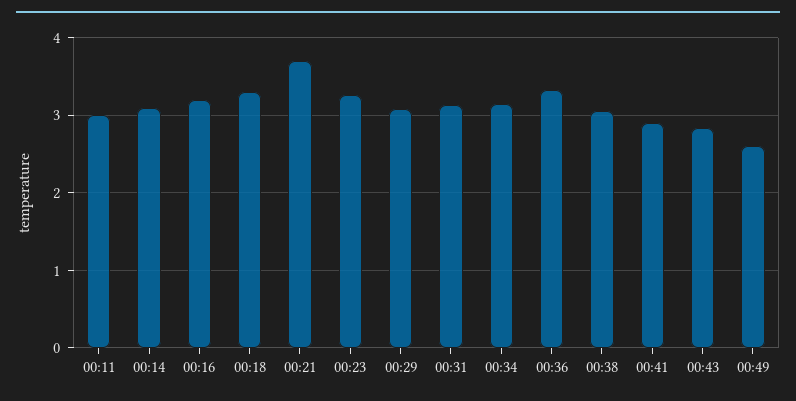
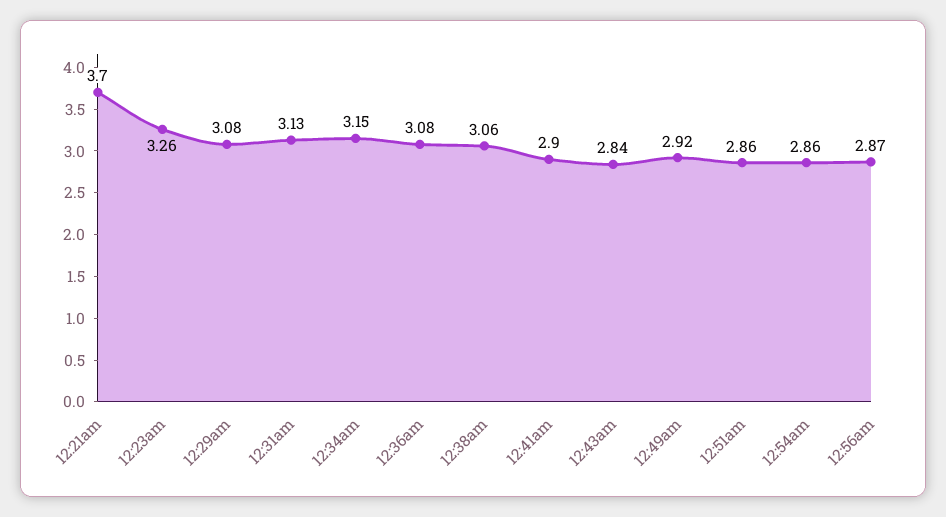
00:11: 3 -> none
00:14: 3.1 -> none
00:16: 3.2 -> none
00:18: 3.3 -> none
00:36: 3.3 -> 3.08
00:49: 2.6 -> 2.92
12:51am: none -> 2.86
12:54am: none -> 2.86
12:56am: none -> 2.87

